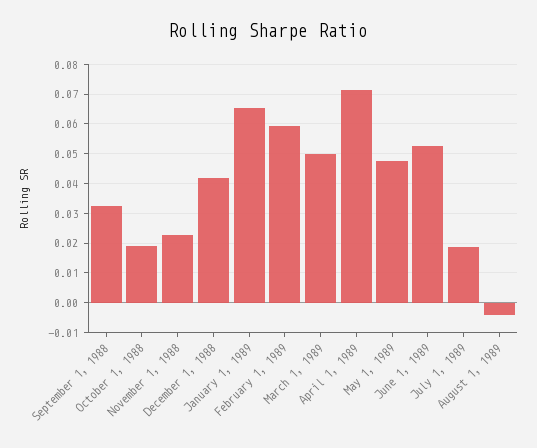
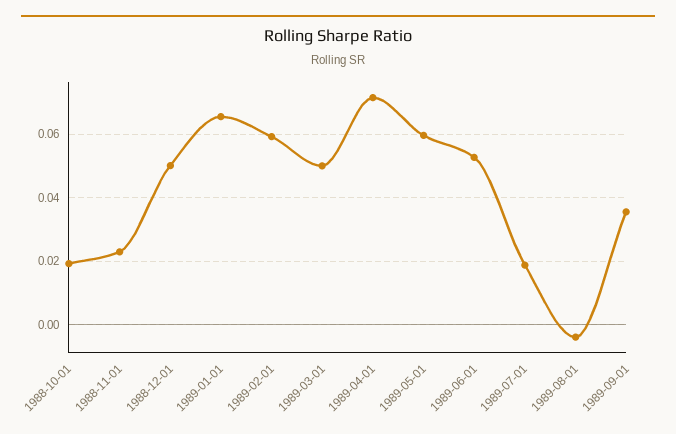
September 1, 1988: 0.0325 -> none
December 1, 1988: 0.0425 -> 0.05
May 1, 1989: 0.0475 -> 0.06
1989-09-01: none -> 0.036

